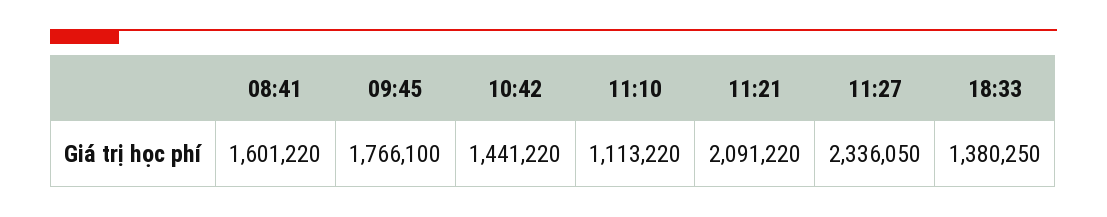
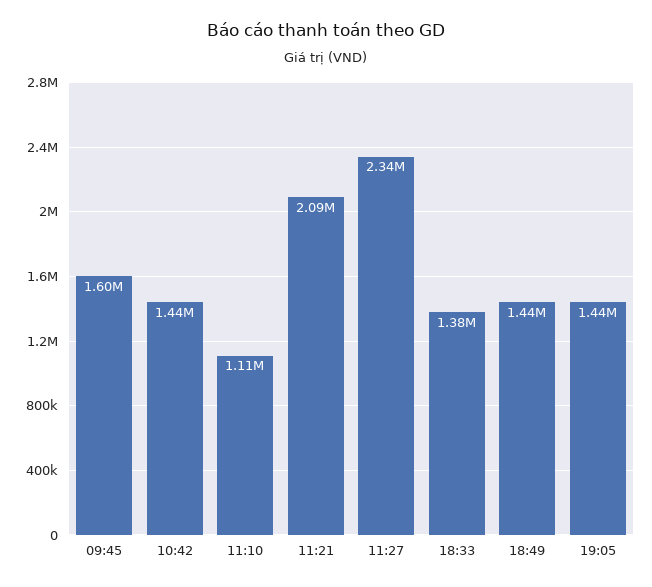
08:41: 1601220 -> none
09:45: 1766100 -> 1600000
18:49: none -> 1440000
19:05: none -> 1440000

